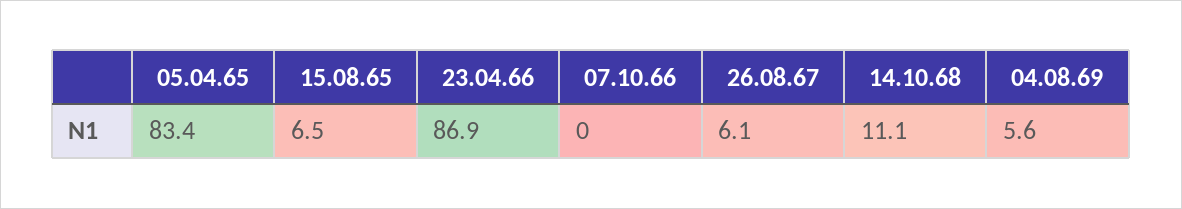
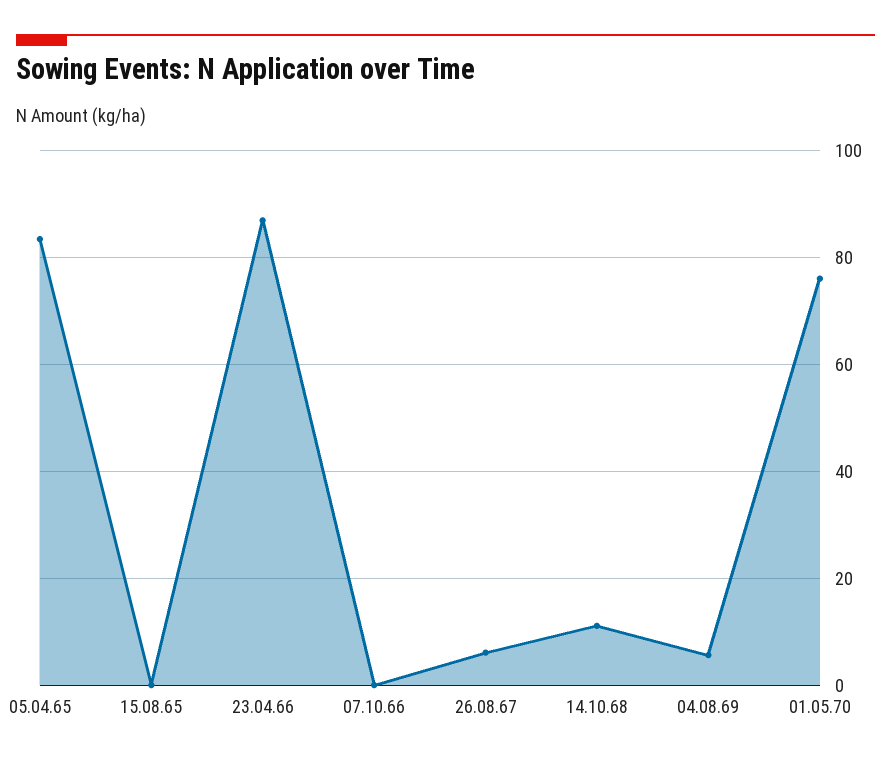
15.08.65: 6.5 -> 0
01.05.70: none -> 76

